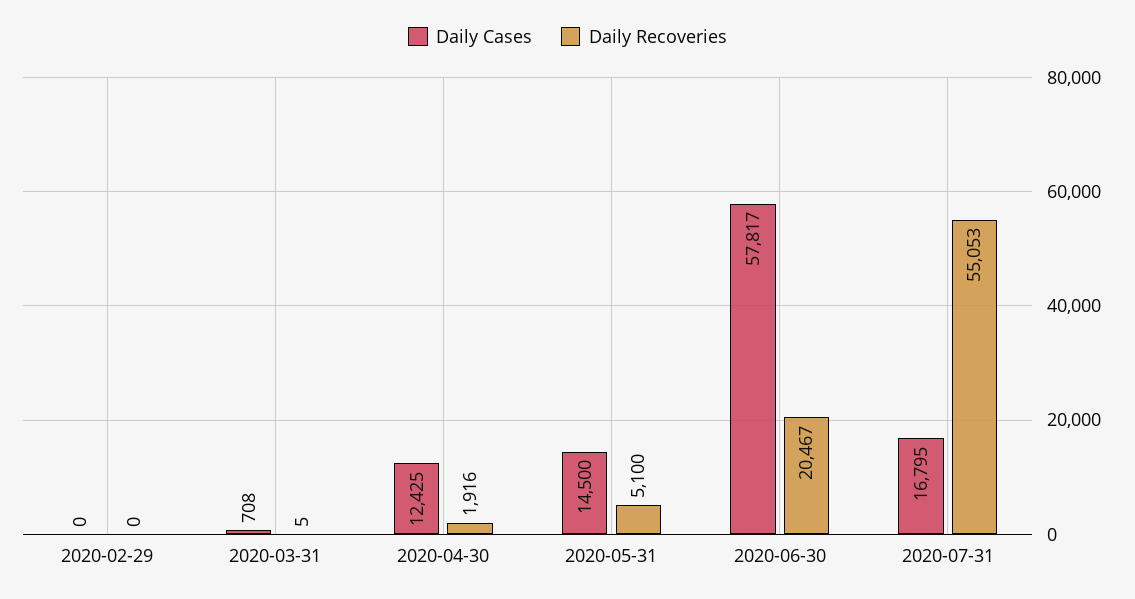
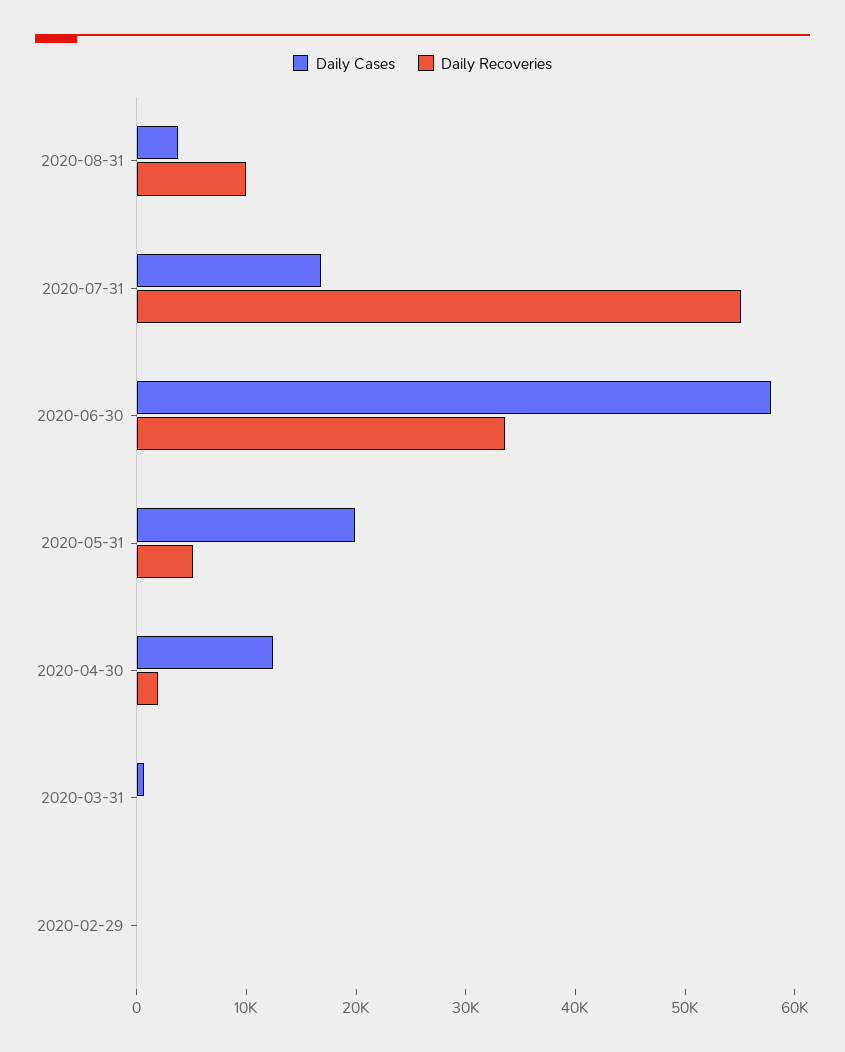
Daily Cases, 2020-05-31: 14500 -> 20000
Daily Recoveries, 2020-06-30: 20467 -> 34000
Daily Cases, 2020-08-31: none -> 4000
Daily Recoveries, 2020-08-31: none -> 10000

